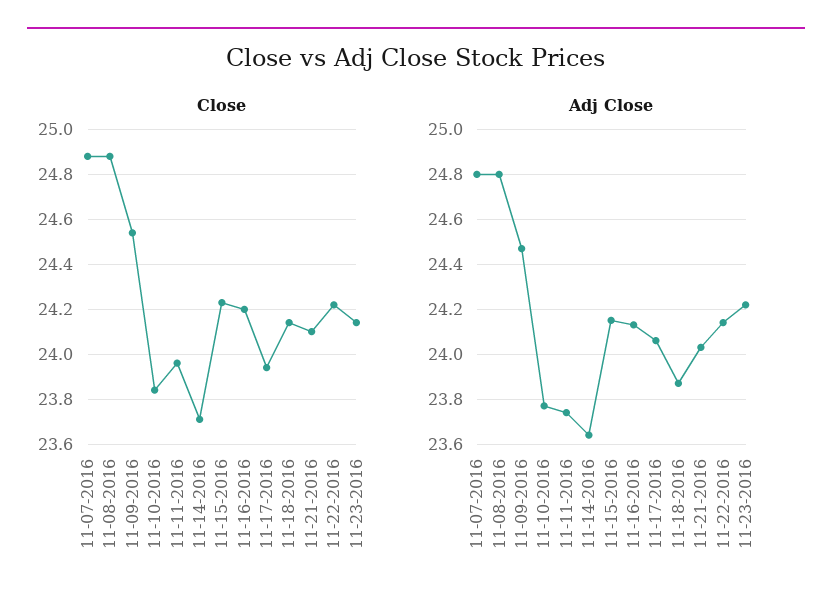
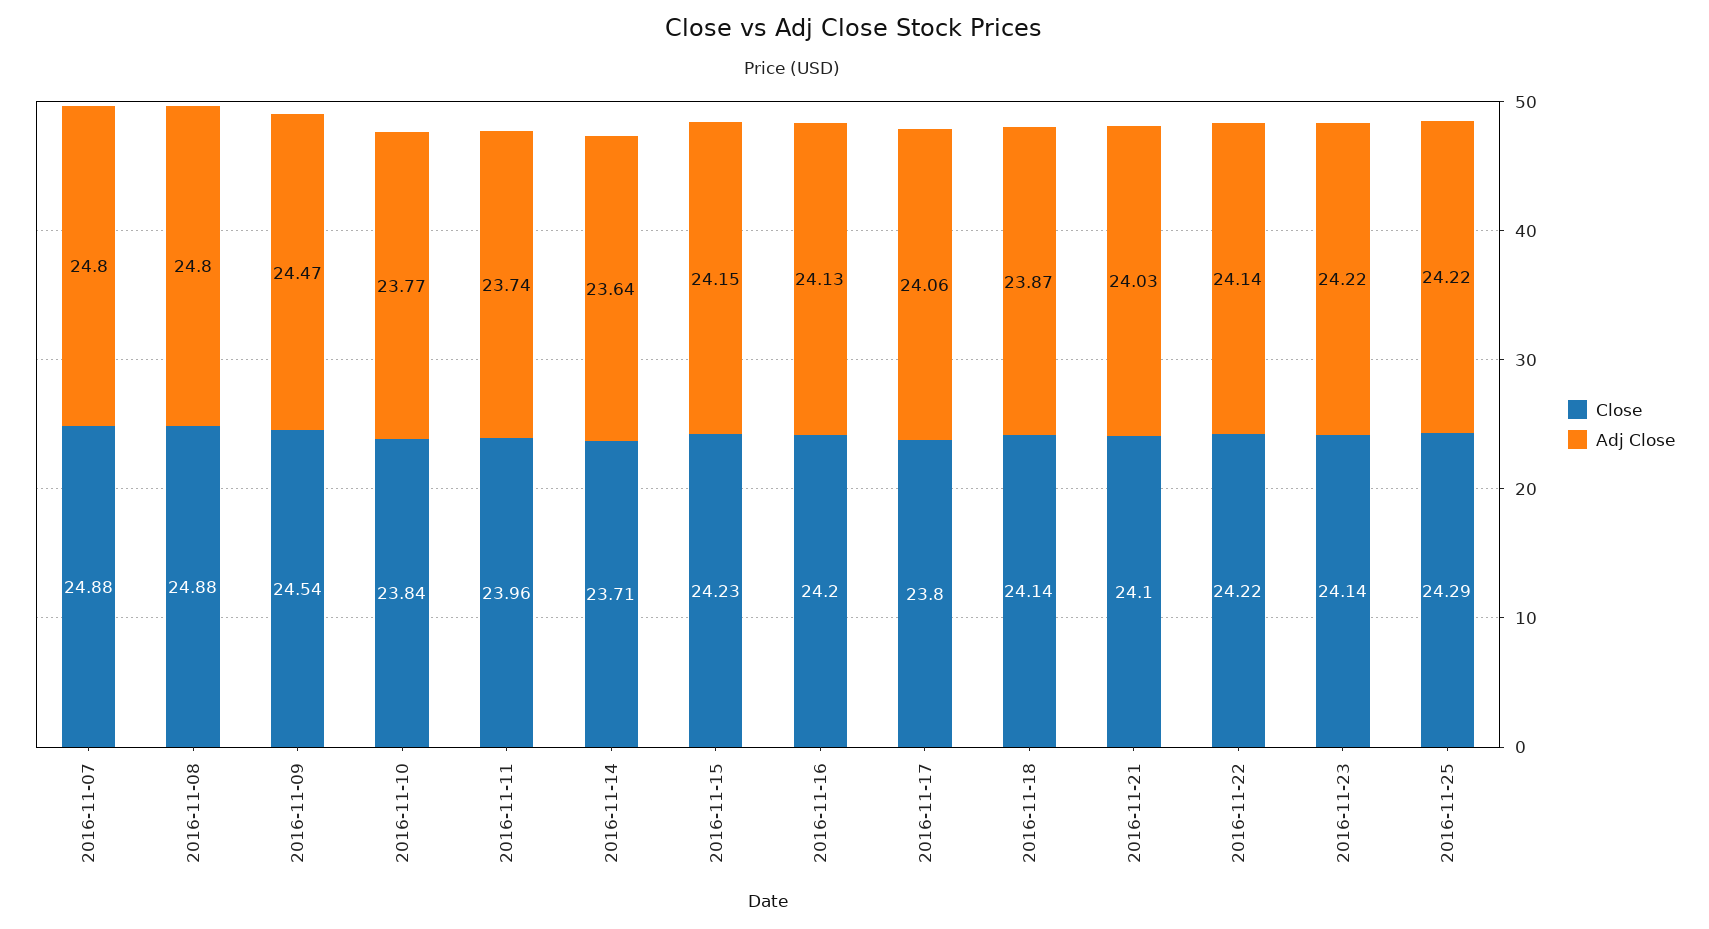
Close, 11-17-2016: 23.95 -> 23.8
Close, 2016-11-25: none -> 24.29
Adj Close, 2016-11-25: none -> 24.22

